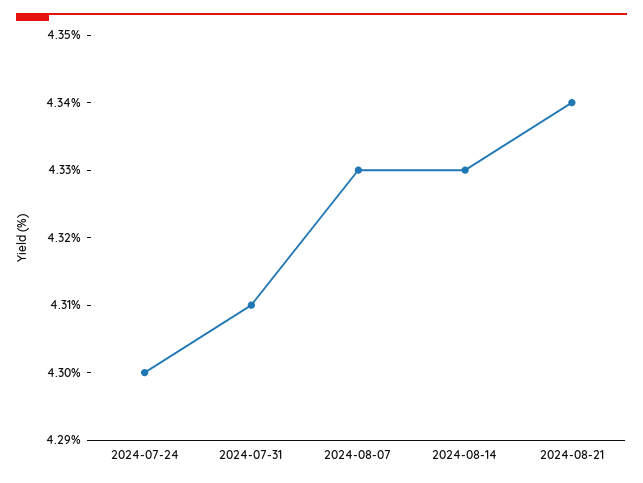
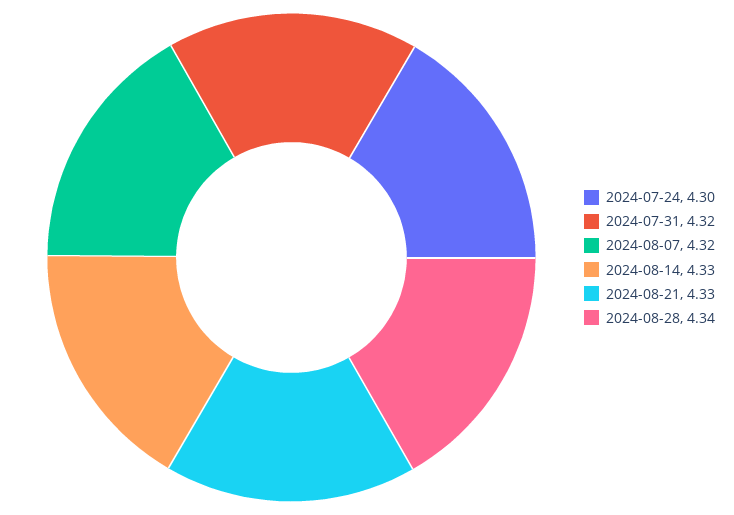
2024-07-31: 4.31 -> 4.32
2024-08-07: 4.33 -> 4.32
2024-08-21: 4.34 -> 4.33
2024-08-28: none -> 4.34

